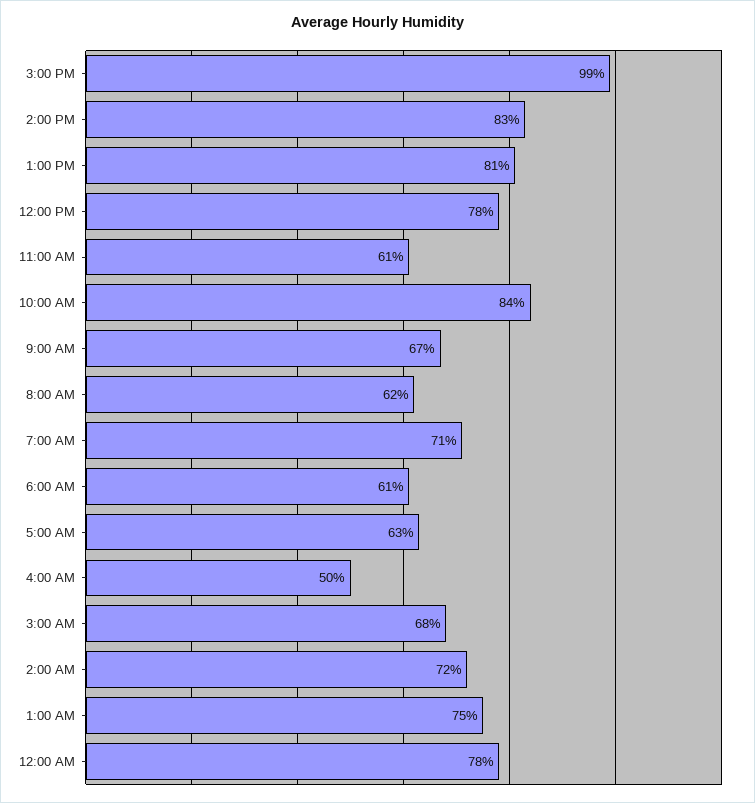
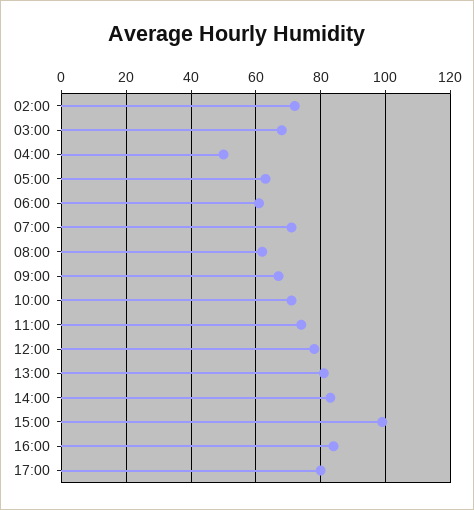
11:00 AM: 61 -> 75
10:00 AM: 84 -> 70
1:00 AM: 75 -> none
12:00 AM: 78 -> none
16:00: none -> 85
17:00: none -> 80

